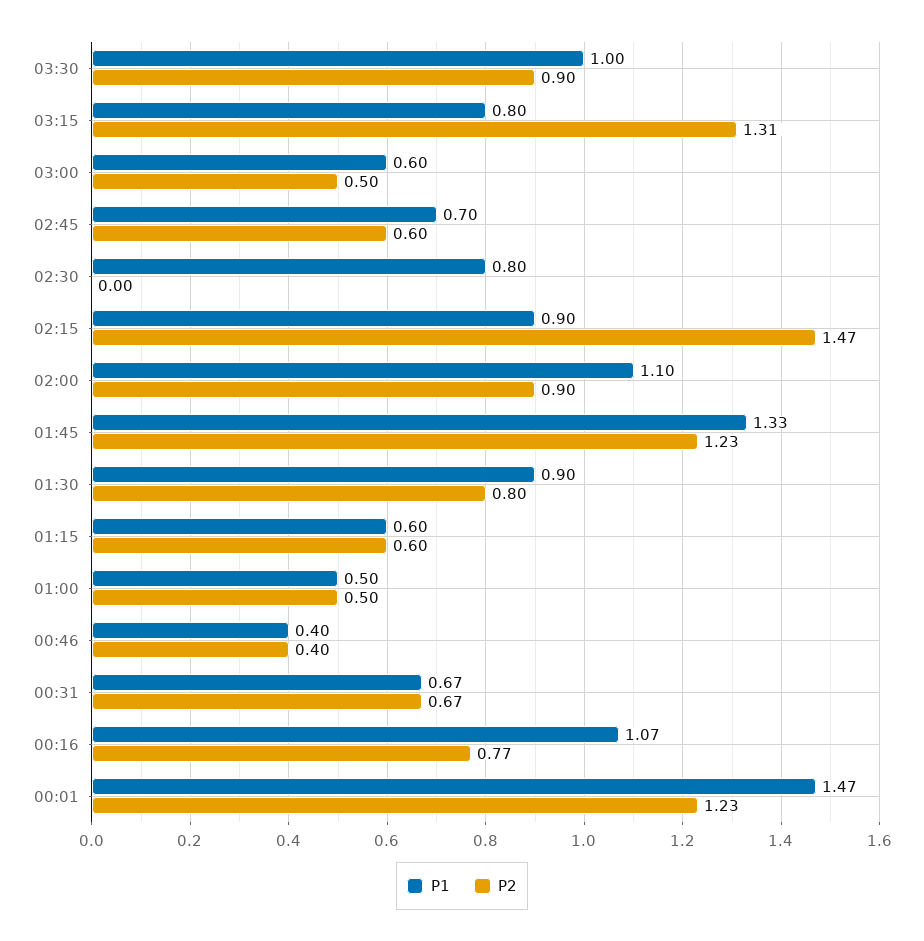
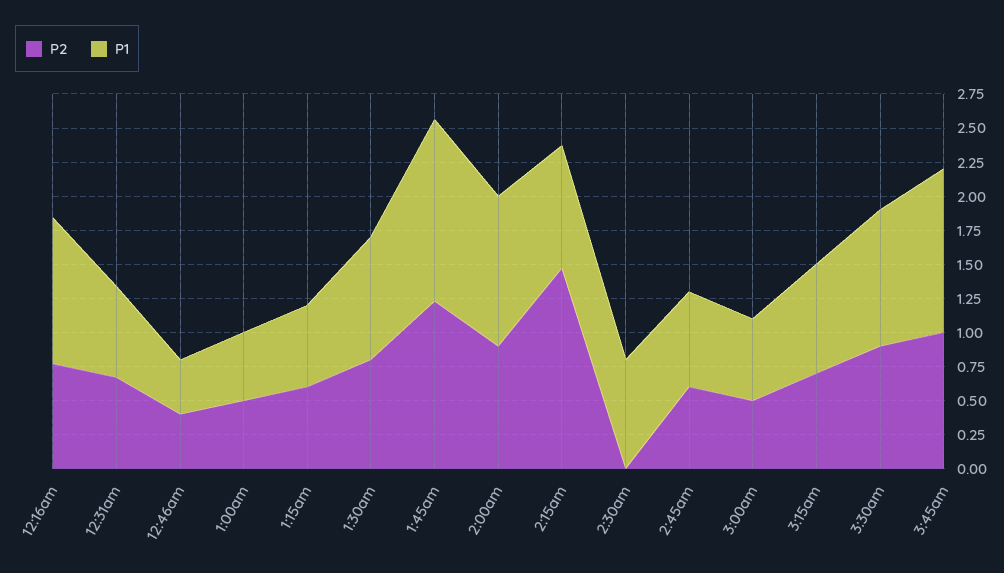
P2, 03:15: 1.31 -> 0.75
P1, 00:01: 1.47 -> none
P2, 00:01: 1.23 -> none
P2, 3:45am: none -> 1
P1, 3:45am: none -> 1.25

